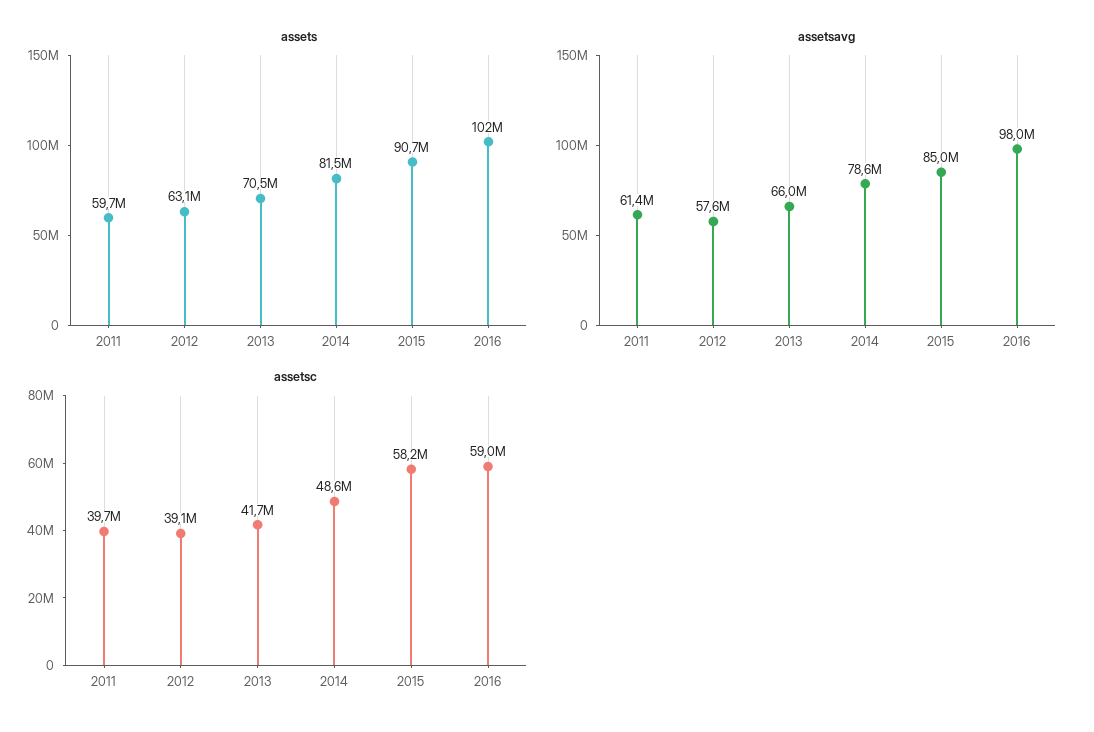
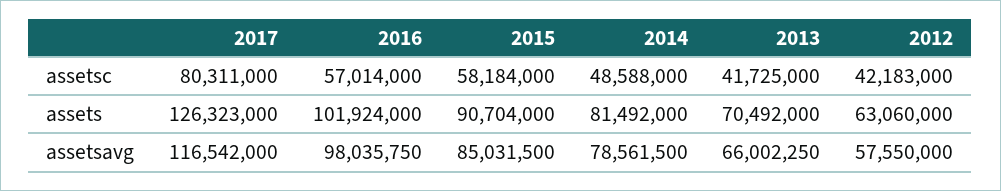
assets, 2011: 59700000 -> none
assetsavg, 2011: 61400000 -> none
assetsc, 2011: 39700000 -> none
assetsc, 2012: 39100000 -> 42183000
assetsc, 2016: 59000000 -> 57014000
assetsc, 2017: none -> 80311000
assets, 2017: none -> 126323000
assetsavg, 2017: none -> 116542000

